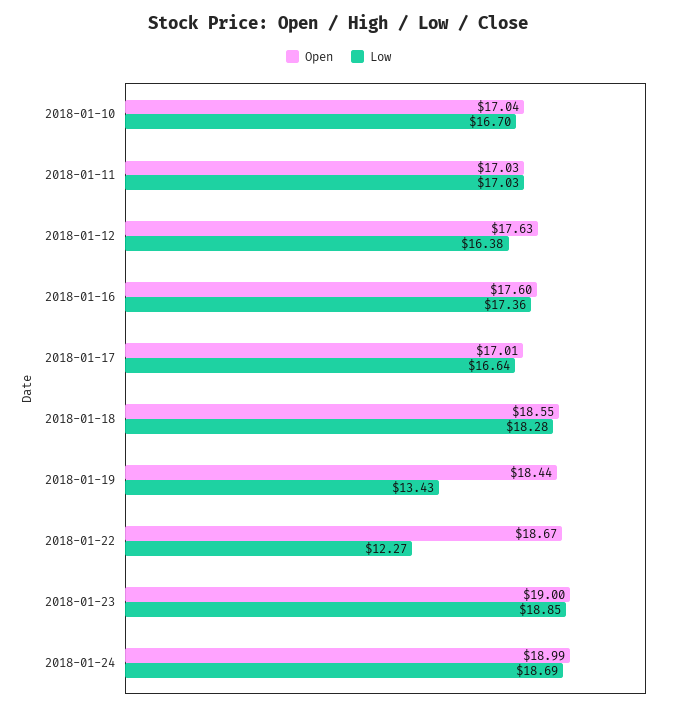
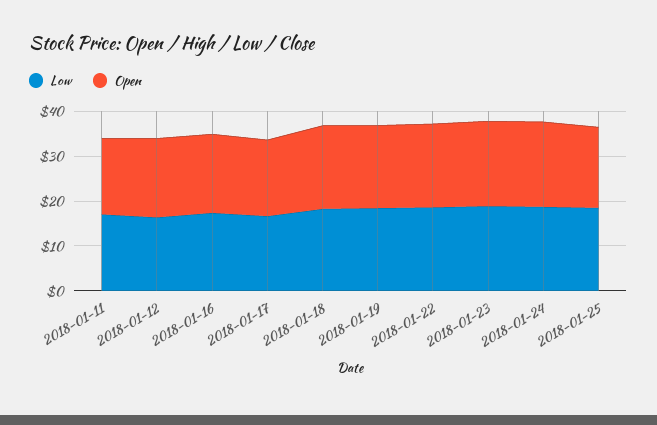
Open, 2018-01-10: 17.04 -> none
Low, 2018-01-10: 16.7 -> none
Low, 2018-01-19: 13.43 -> 18
Low, 2018-01-22: 12.27 -> 18
Low, 2018-01-25: none -> 18
Open, 2018-01-25: none -> 18

